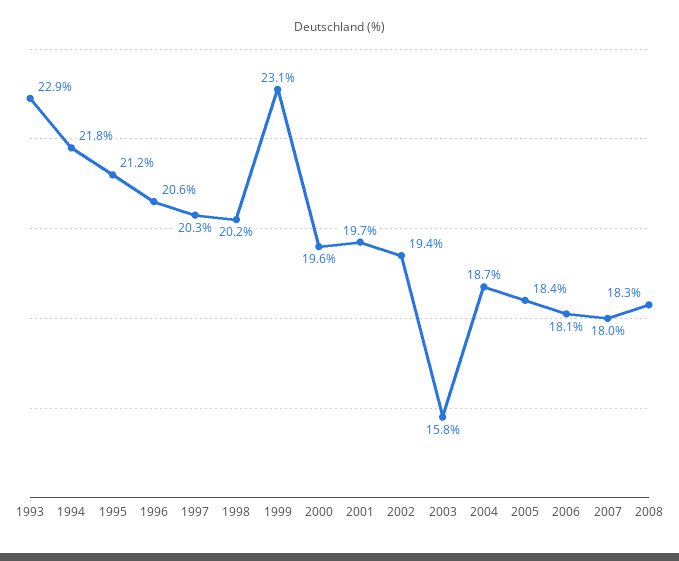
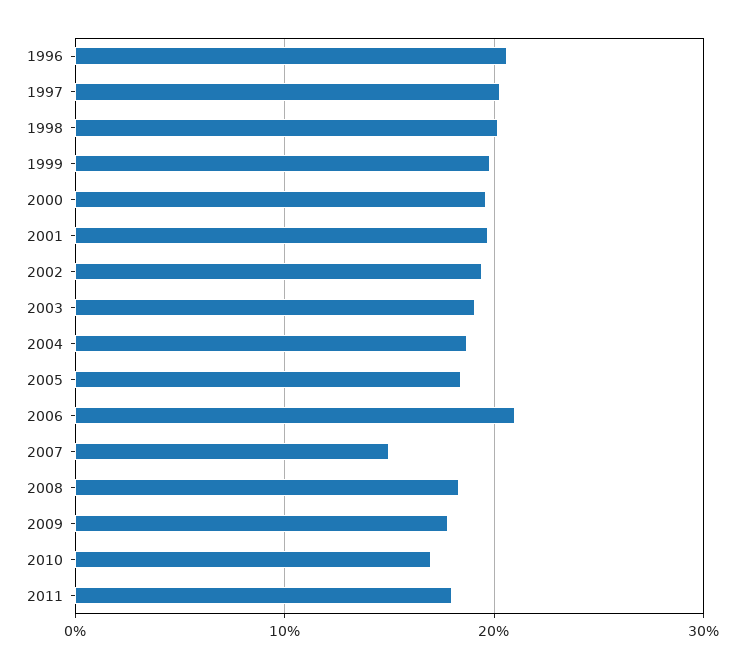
1993: 22.9 -> none
1994: 21.8 -> none
1995: 21.2 -> none
1999: 23.1 -> 20
2003: 15.8 -> 19
2006: 18.1 -> 21
2007: 18 -> 15
2009: none -> 18
2010: none -> 17
2011: none -> 18

